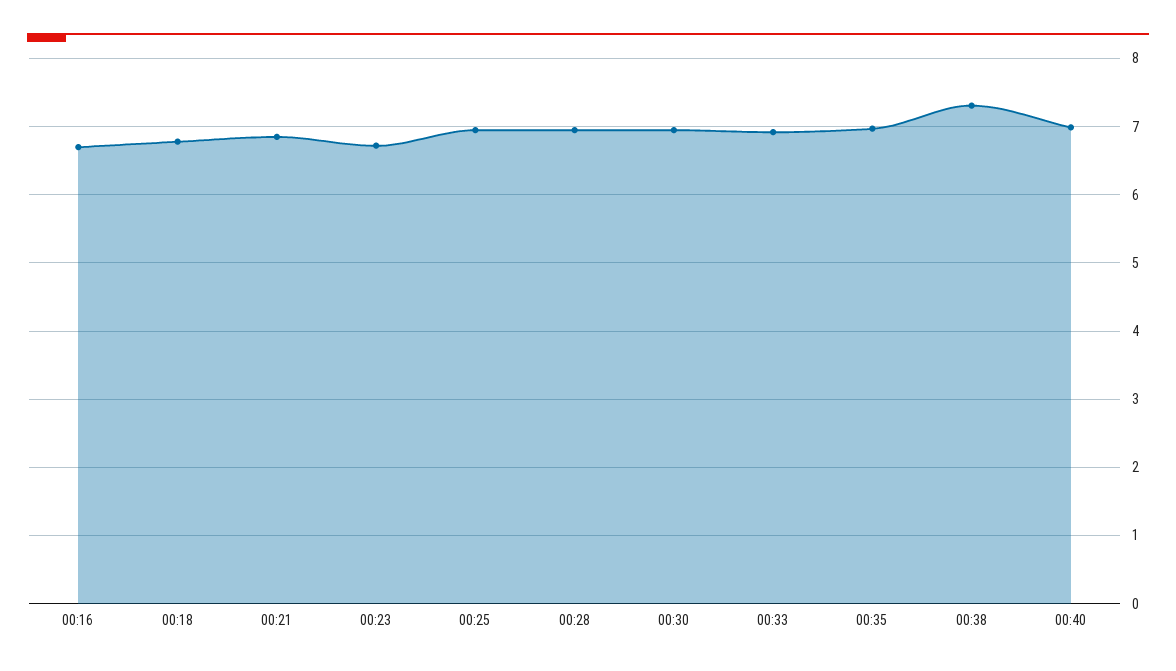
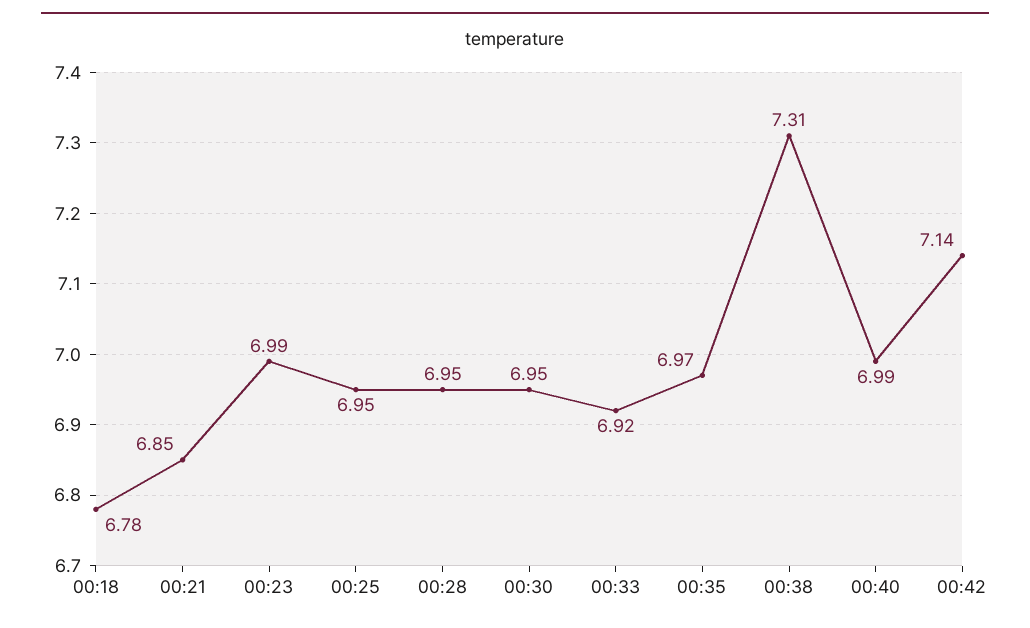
00:16: 6.7 -> none
00:23: 6.7 -> 6.99
00:42: none -> 7.14

